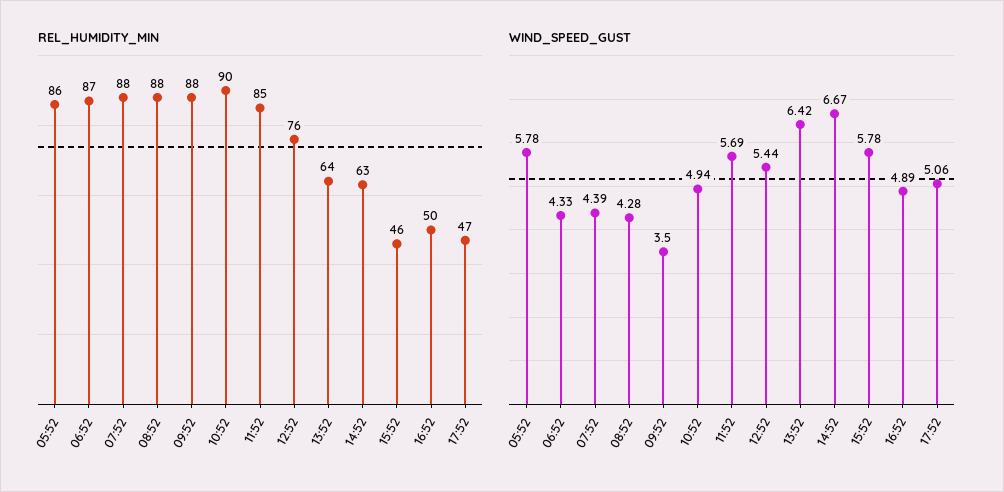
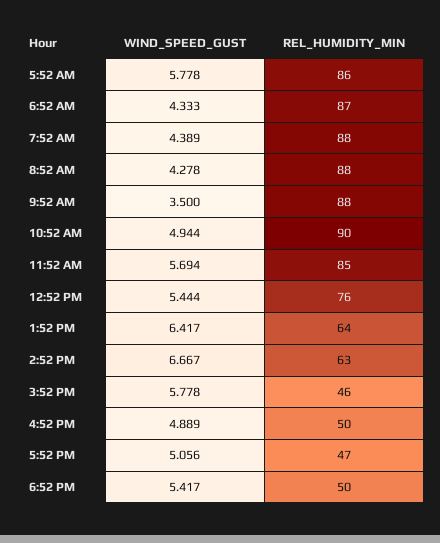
WIND_SPEED_GUST, 6:52 PM: none -> 5.417
REL_HUMIDITY_MIN, 6:52 PM: none -> 50

